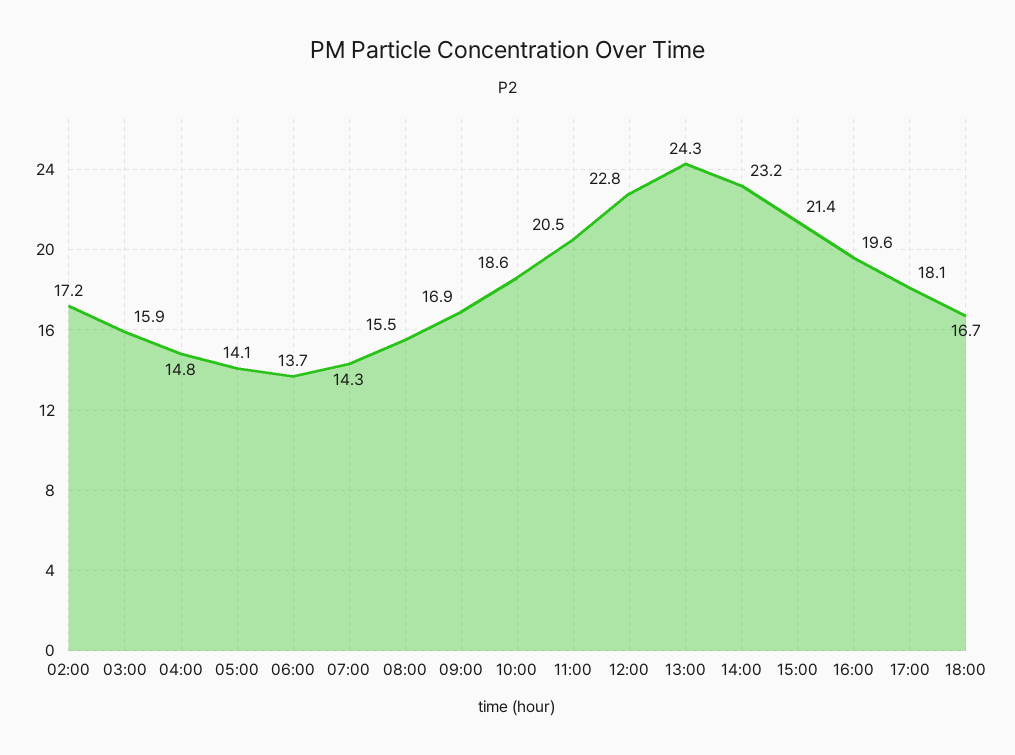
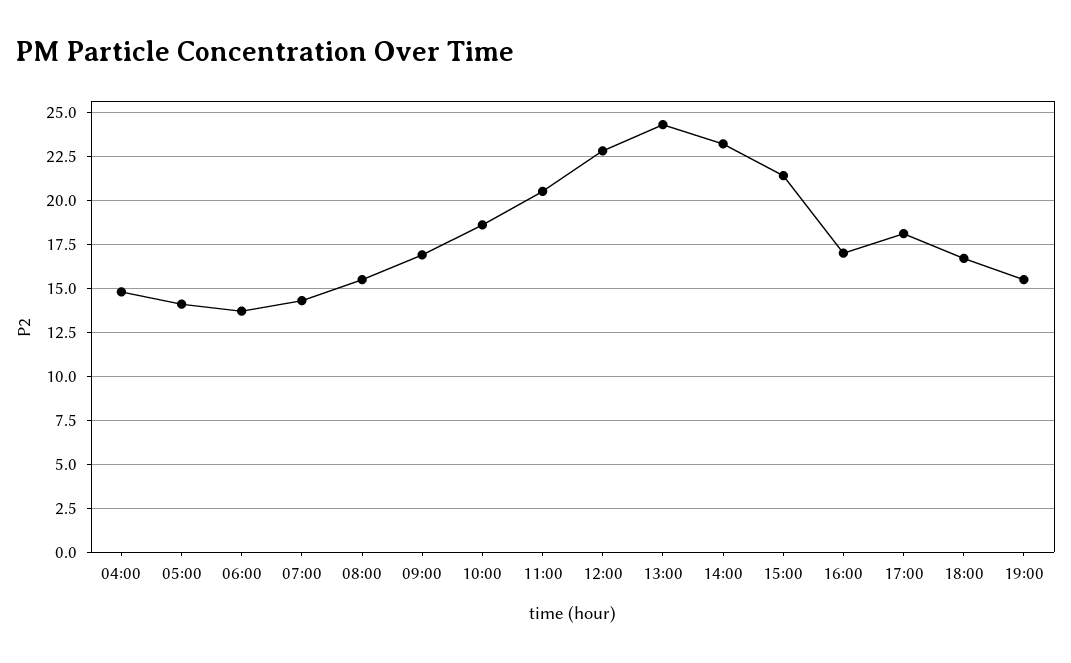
02:00: 17.2 -> none
03:00: 15.9 -> none
16:00: 19.6 -> 17
19:00: none -> 15.5

